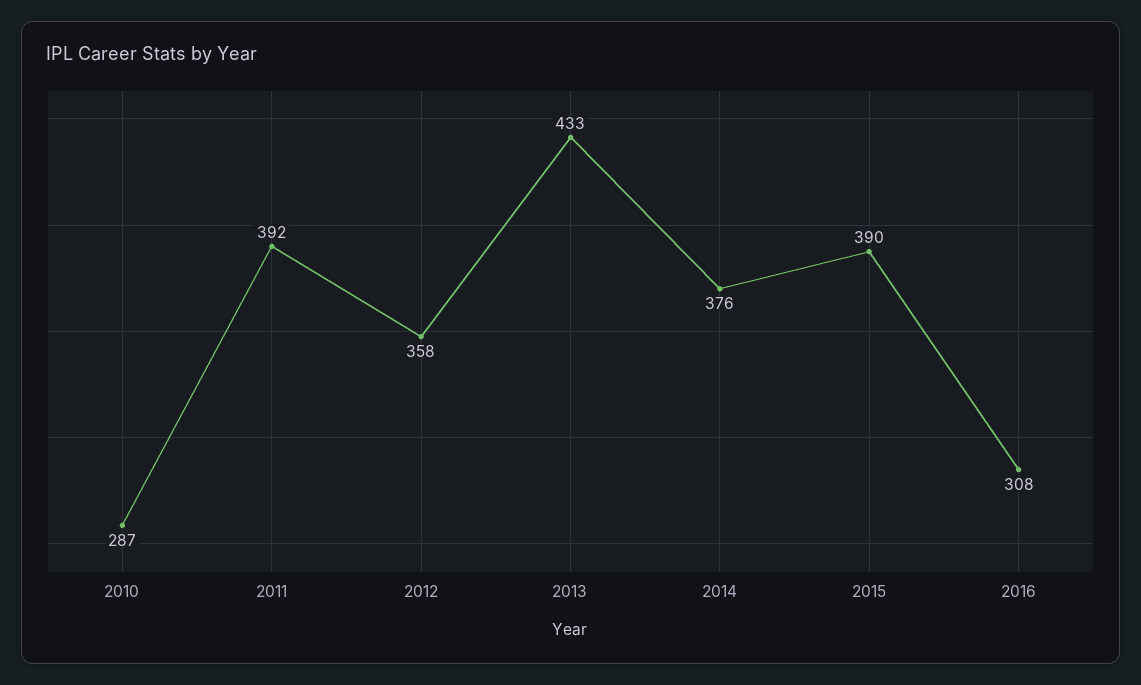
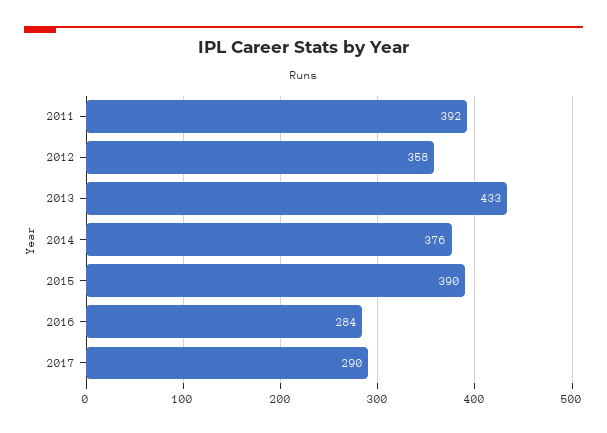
2010: 287 -> none
2016: 308 -> 284
2017: none -> 290

